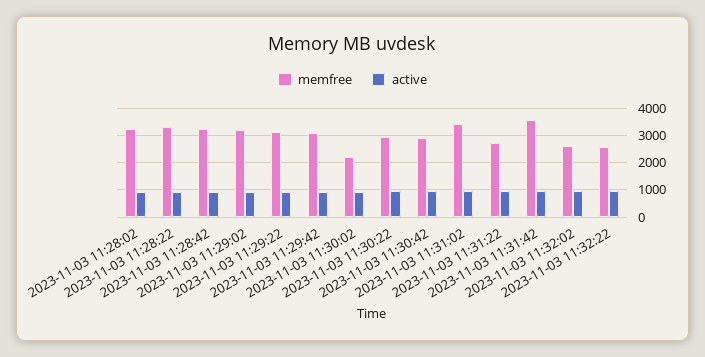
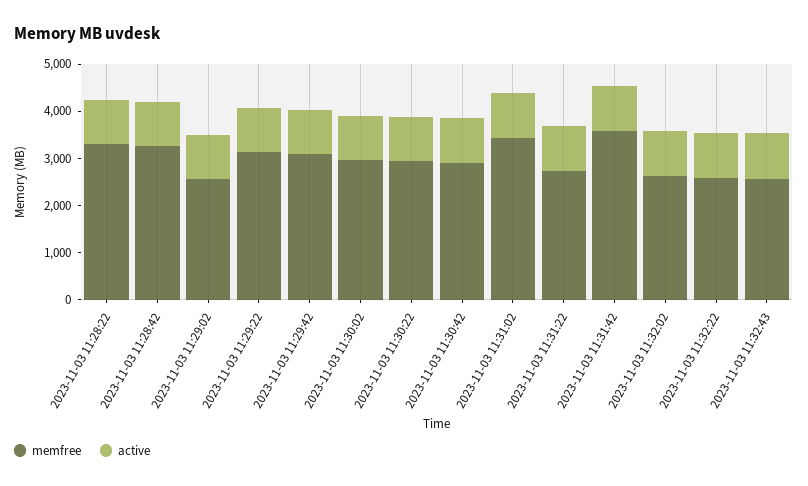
memfree, 2023-11-03 11:28:02: 3250 -> none
active, 2023-11-03 11:28:02: 1000 -> none
memfree, 2023-11-03 11:29:02: 3250 -> 2600
memfree, 2023-11-03 11:30:02: 2250 -> 3000
memfree, 2023-11-03 11:32:43: none -> 2600
active, 2023-11-03 11:32:43: none -> 1000

